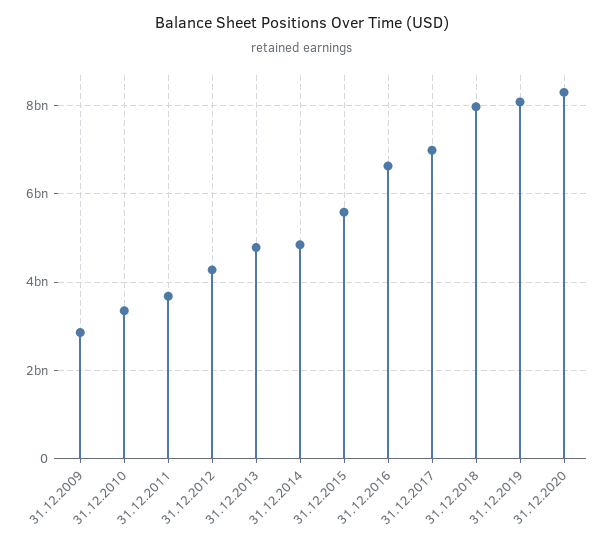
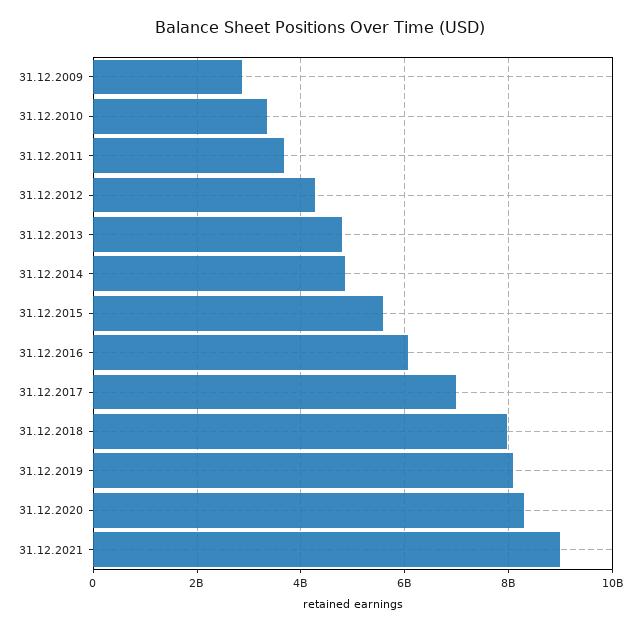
31.12.2016: 6600000000 -> 6000000000
31.12.2021: none -> 9000000000

